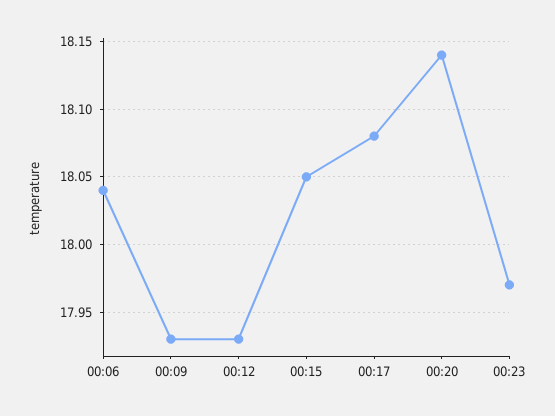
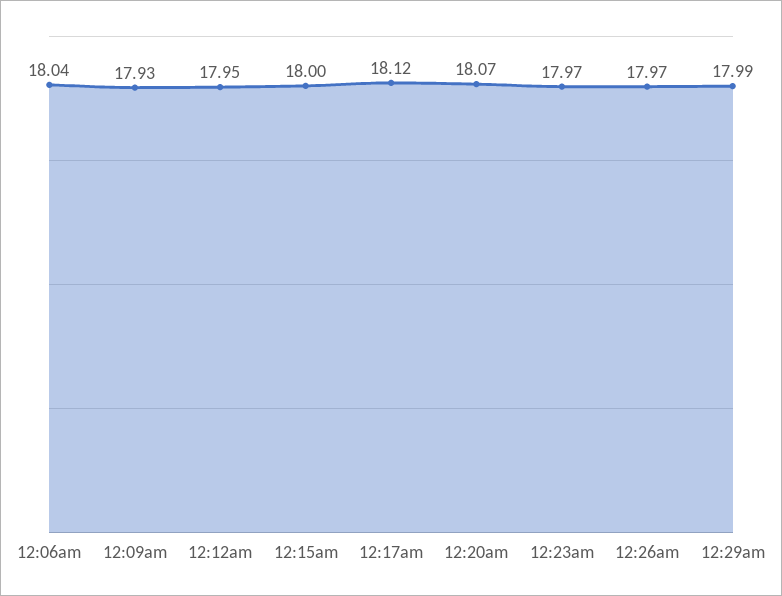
00:12: 17.93 -> 17.95
00:15: 18.05 -> 18
00:17: 18.08 -> 18.12
00:20: 18.14 -> 18.07
12:26am: none -> 17.97
12:29am: none -> 17.99

